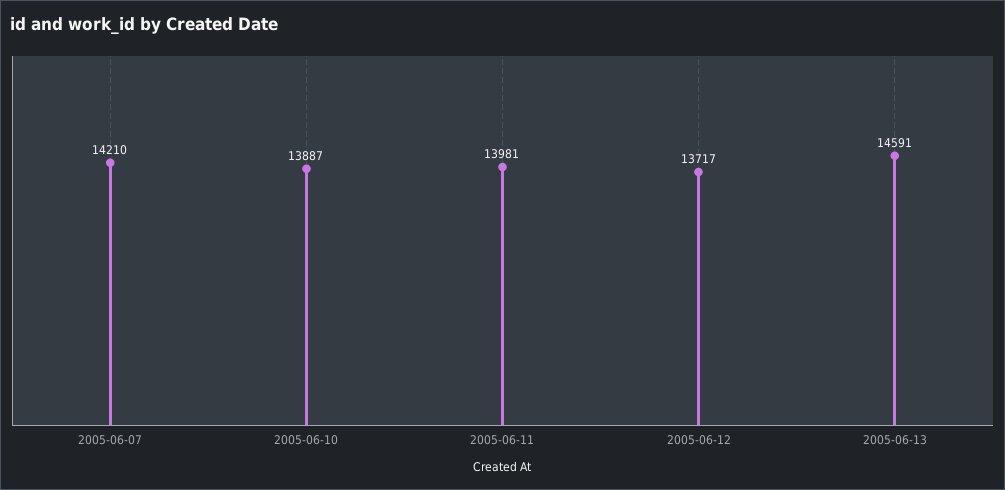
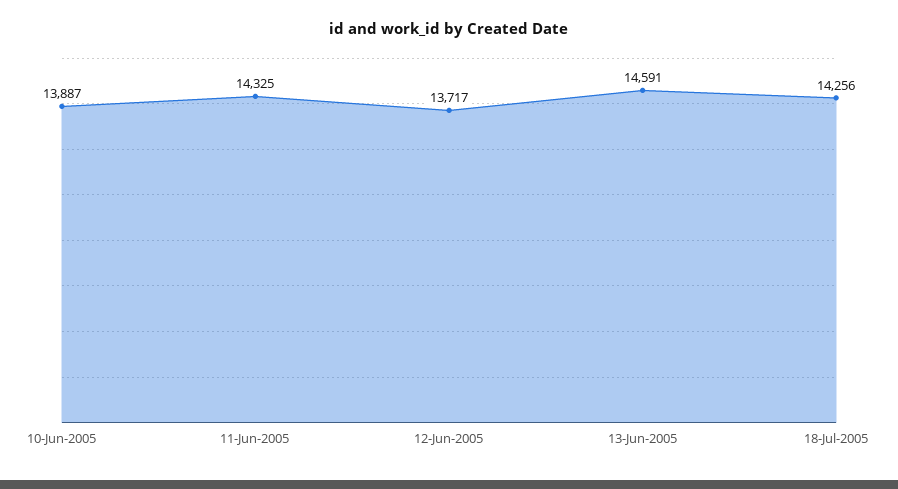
2005-06-07: 14210 -> none
2005-06-11: 13981 -> 14325
18-Jul-2005: none -> 14256

